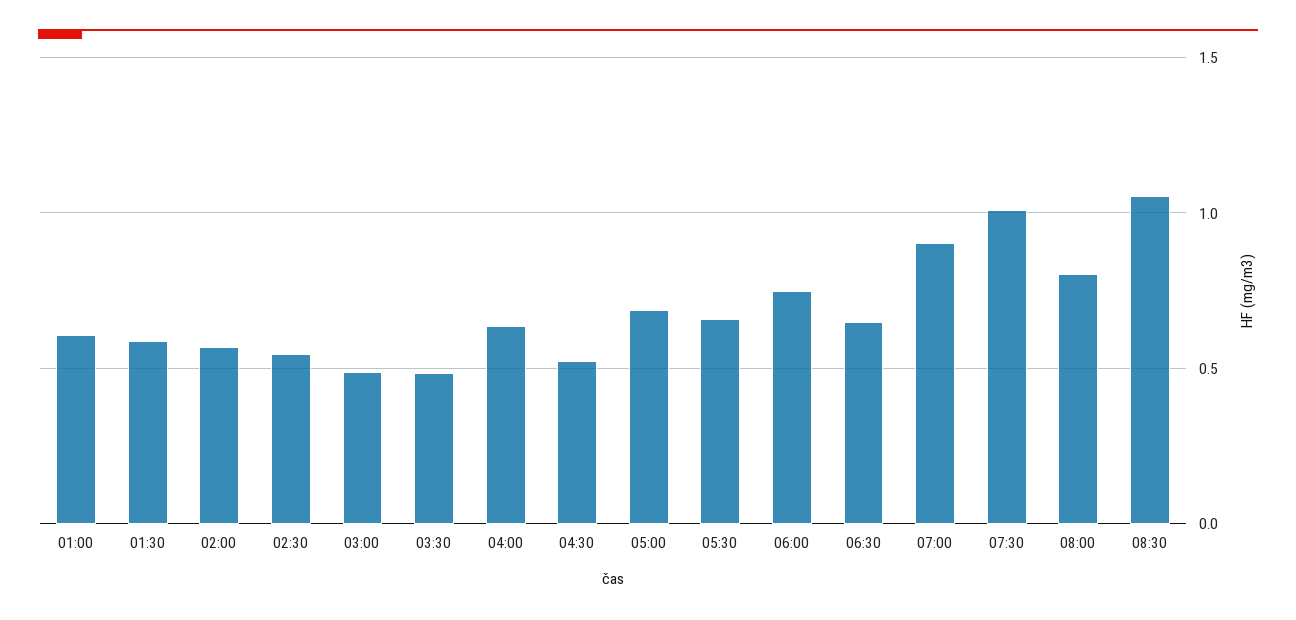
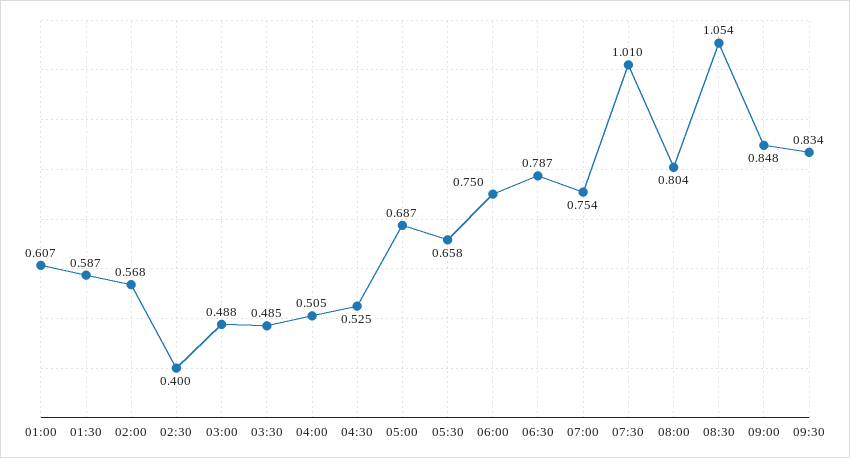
02:30: 0.55 -> 0.4
04:00: 0.65 -> 0.505
06:30: 0.65 -> 0.787
07:00: 0.9 -> 0.754
09:00: none -> 0.848
09:30: none -> 0.834

